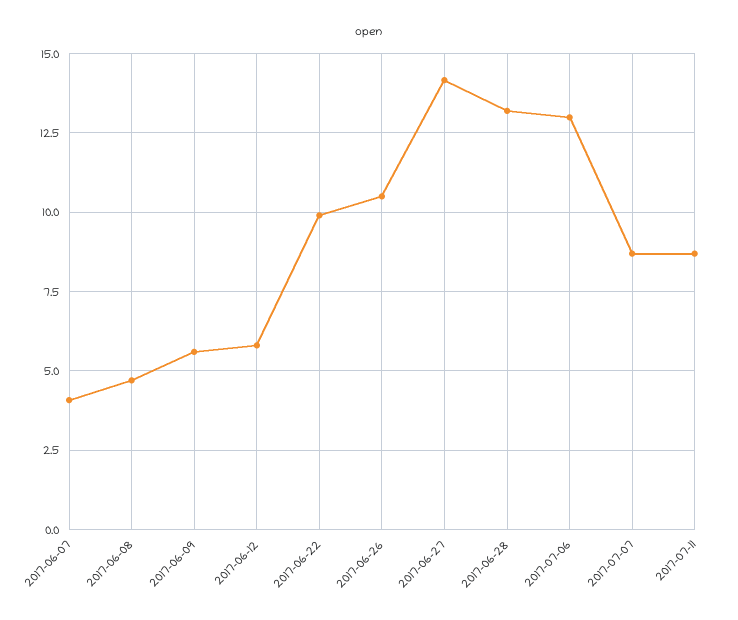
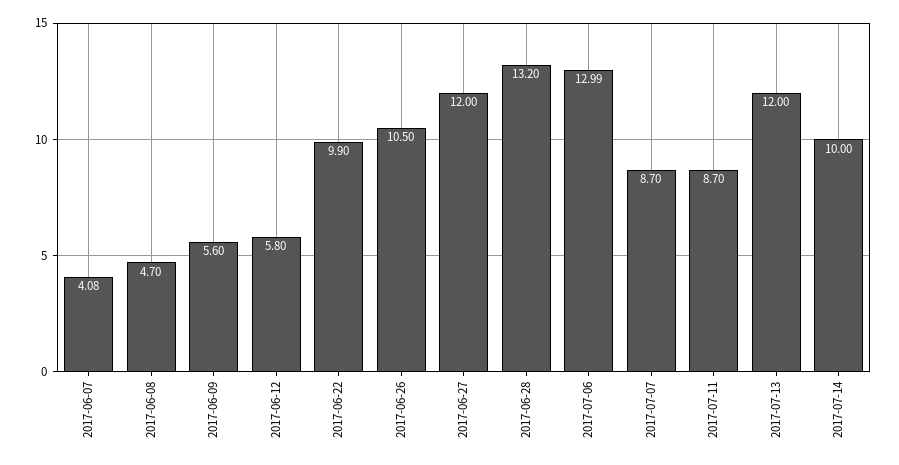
2017-06-27: 14.25 -> 12
2017-07-13: none -> 12
2017-07-14: none -> 10

